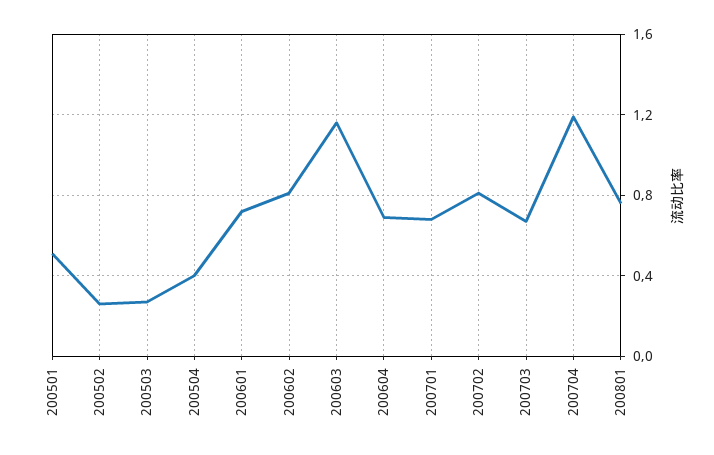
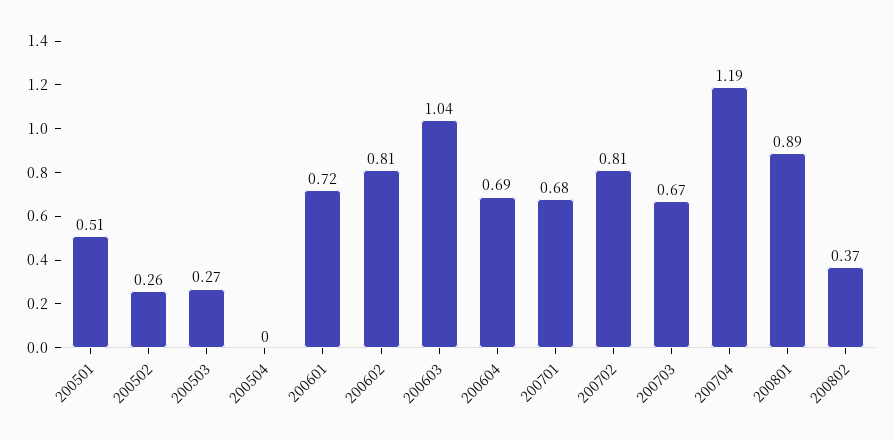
200504: 0.4 -> 0
200603: 1.15 -> 1.04
200801: 0.75 -> 0.89
200802: none -> 0.37

